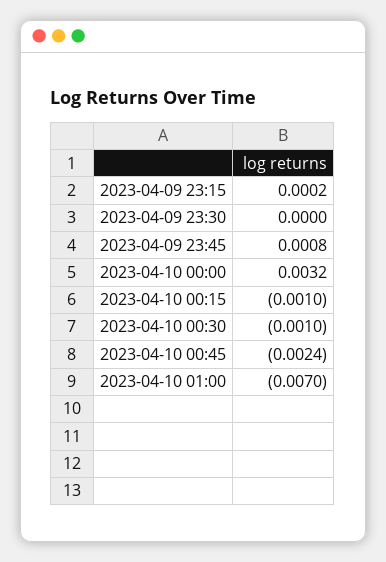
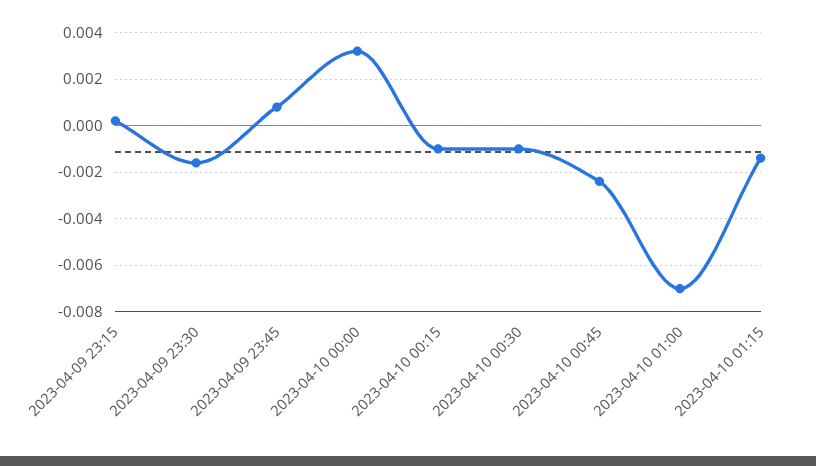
2023-04-09 23:30: 0 -> -0.0015
2023-04-10 01:15: none -> -0.0015

